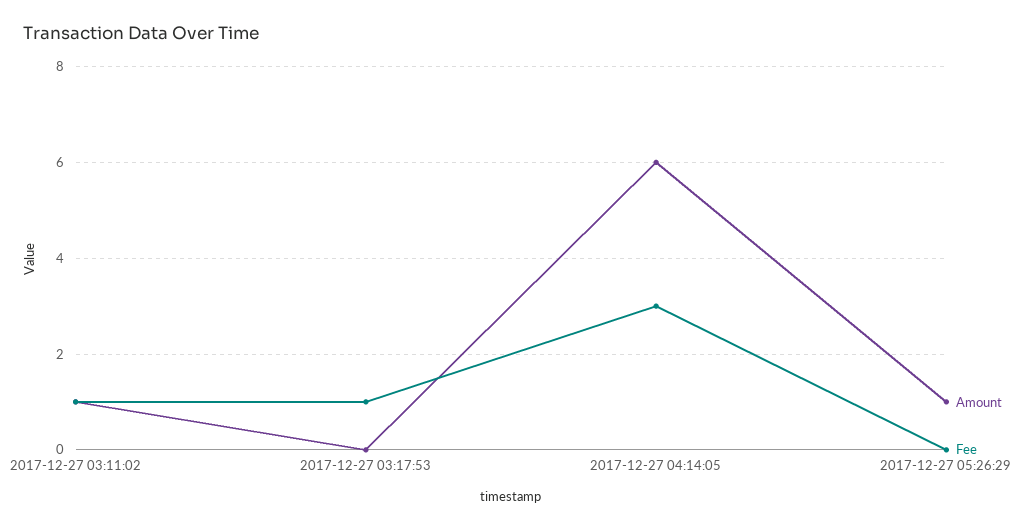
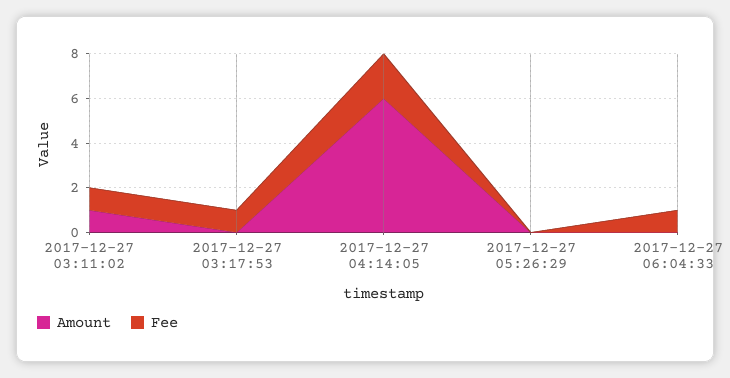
Fee, 2017-12-27 04:14:05: 3 -> 2
Amount, 2017-12-27 05:26:29: 1 -> 0
Amount, 2017-12-27 06:04:33: none -> 0
Fee, 2017-12-27 06:04:33: none -> 1

